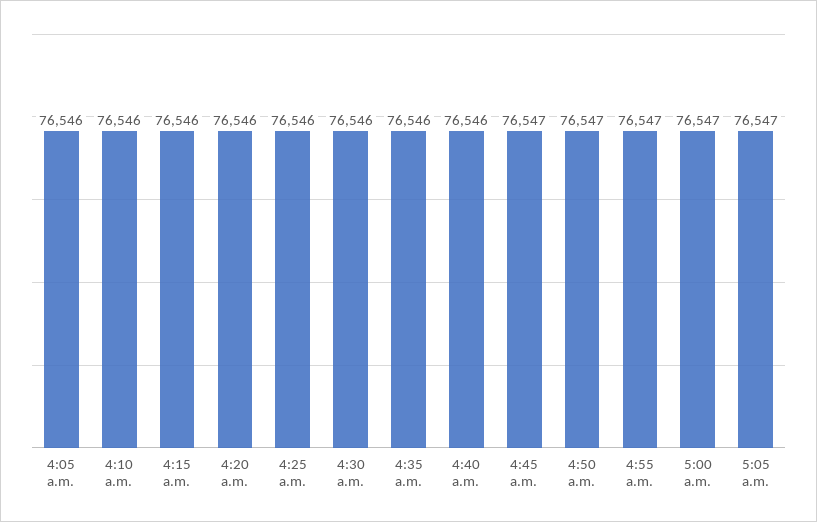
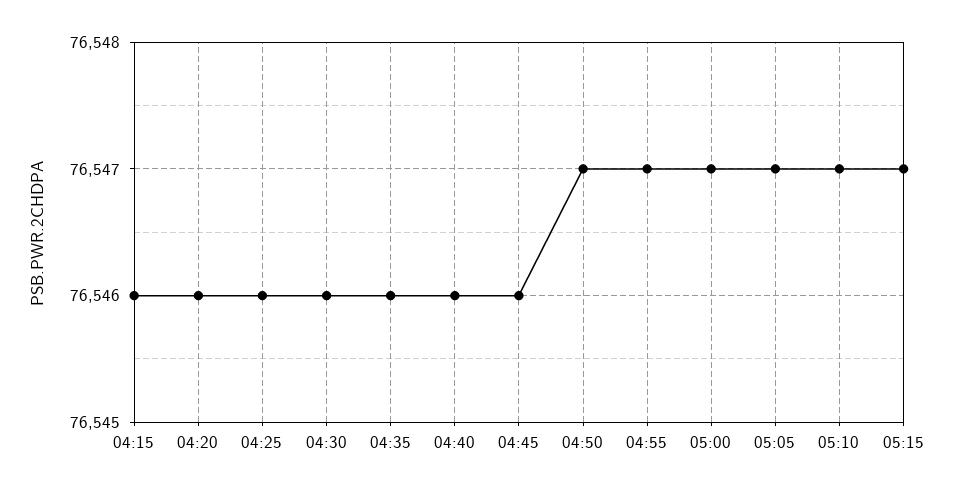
4:05 a.m.: 76546 -> none
4:10 a.m.: 76546 -> none
4:45 a.m.: 76547 -> 76546
05:10: none -> 76547
05:15: none -> 76547

